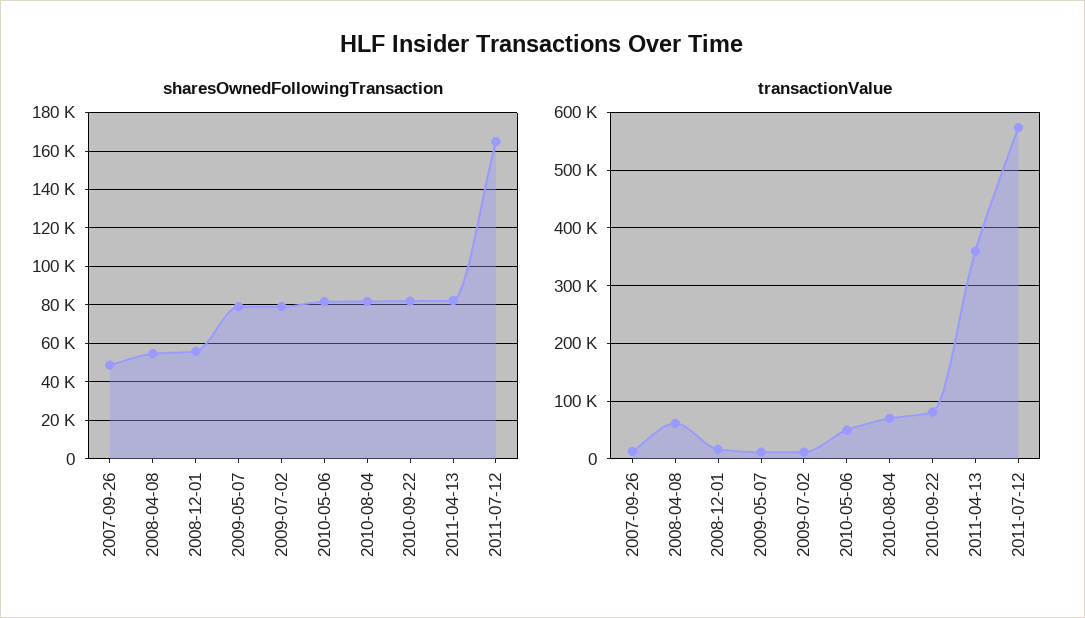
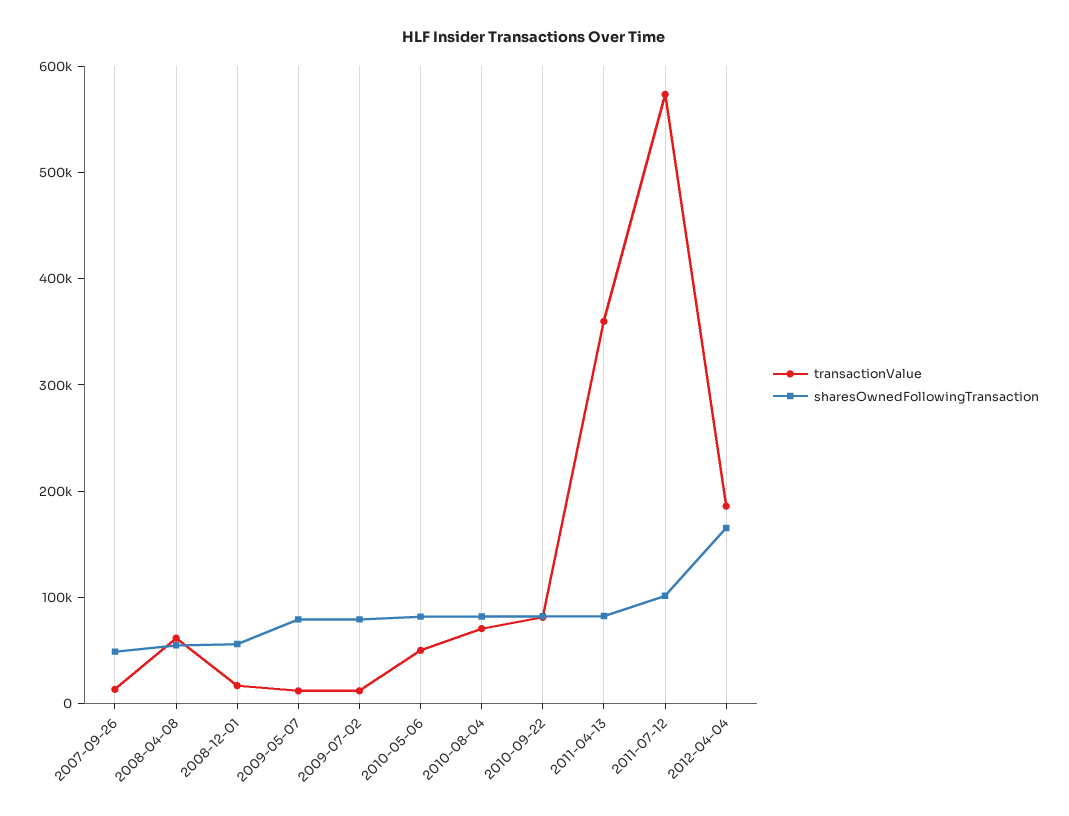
sharesOwnedFollowingTransaction, 2011-07-12: 165000 -> 100000
transactionValue, 2012-04-04: none -> 180000
sharesOwnedFollowingTransaction, 2012-04-04: none -> 160000

